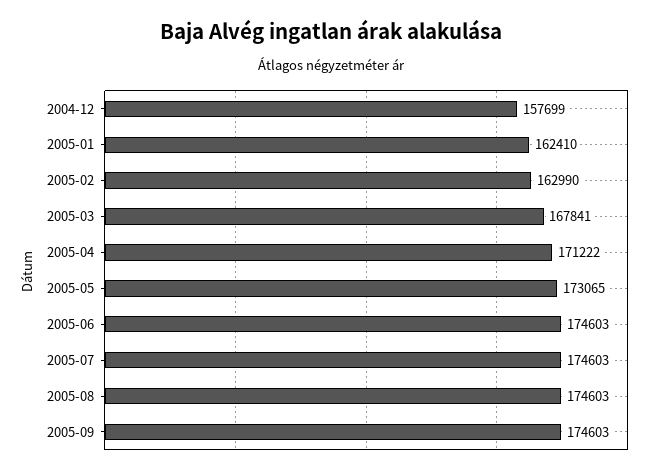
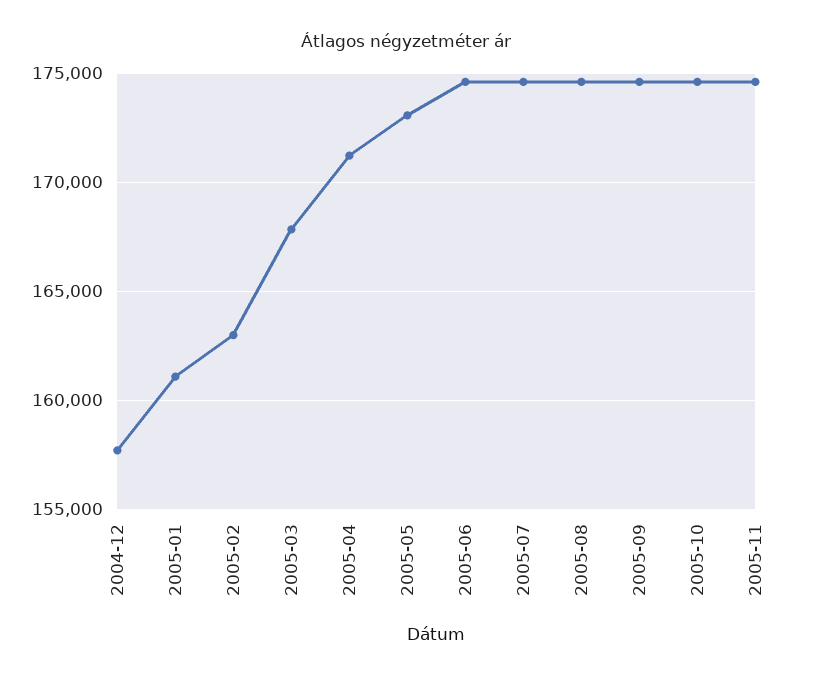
2005-01: 162410 -> 161000
2005-10: none -> 174500
2005-11: none -> 174500

